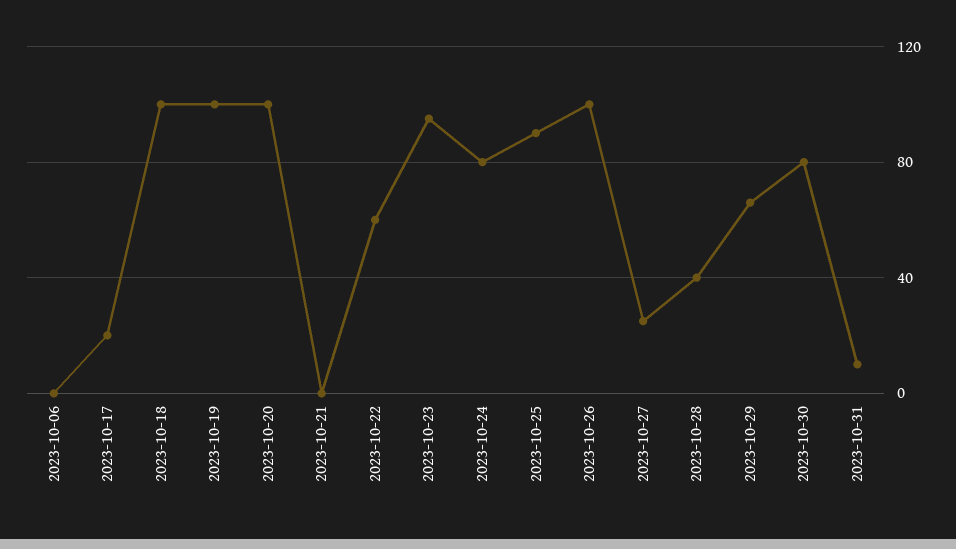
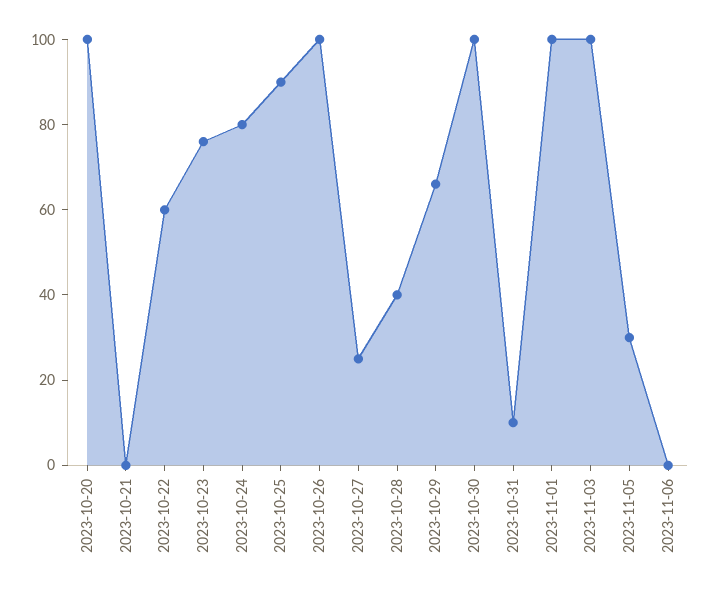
2023-10-06: 0 -> none
2023-10-17: 20 -> none
2023-10-18: 100 -> none
2023-10-19: 100 -> none
2023-10-23: 95 -> 75
2023-10-30: 80 -> 100
2023-11-01: none -> 100
2023-11-03: none -> 100
2023-11-05: none -> 30
2023-11-06: none -> 0

